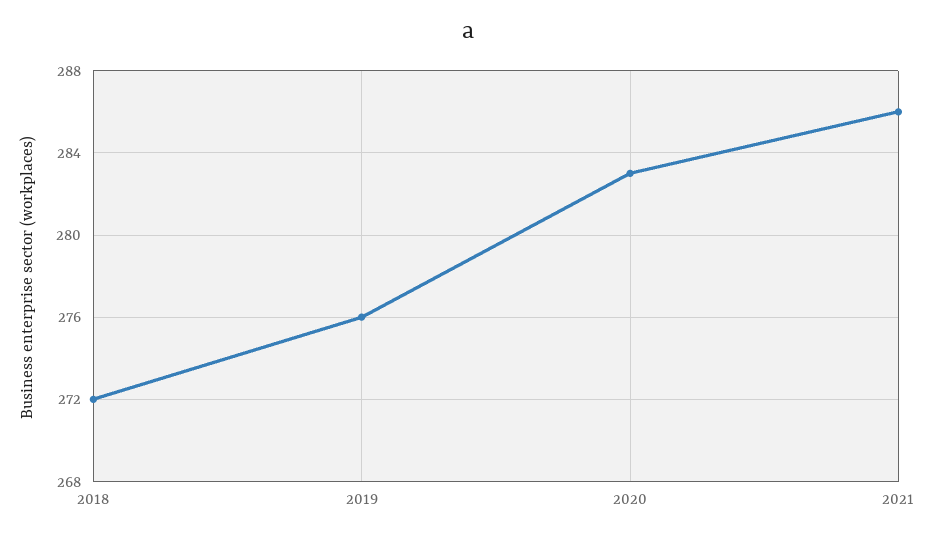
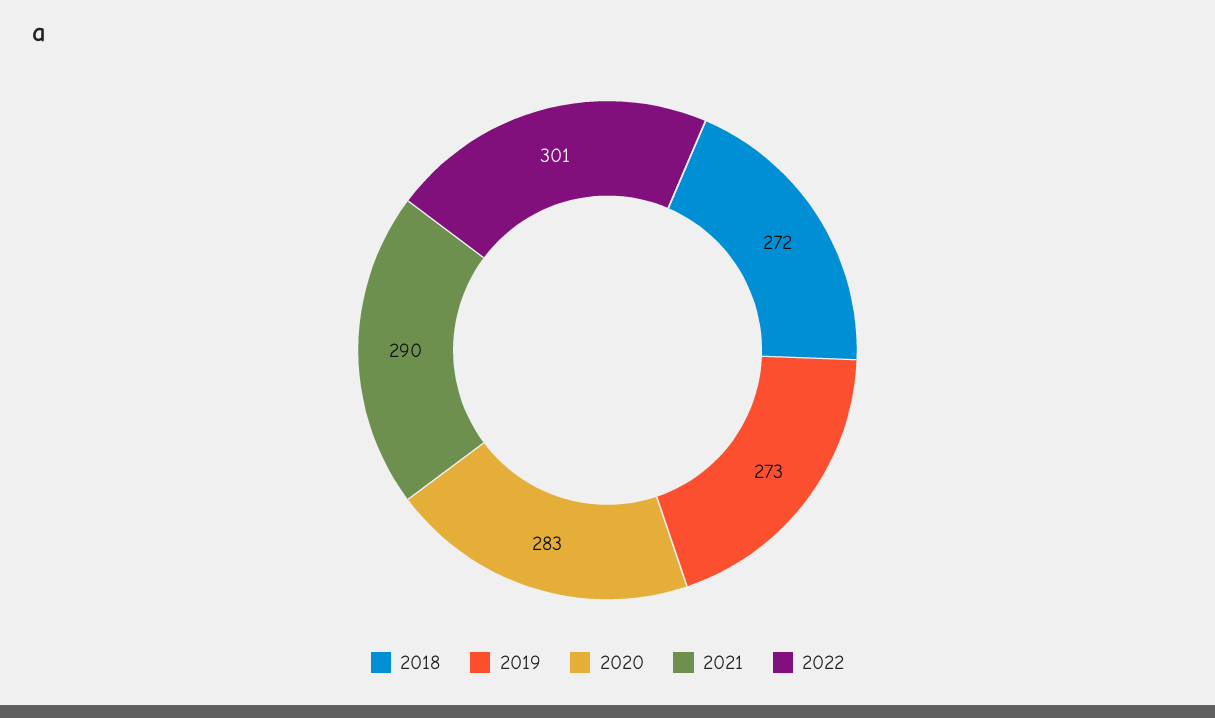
2019: 276 -> 273
2021: 286 -> 290
2022: none -> 301

